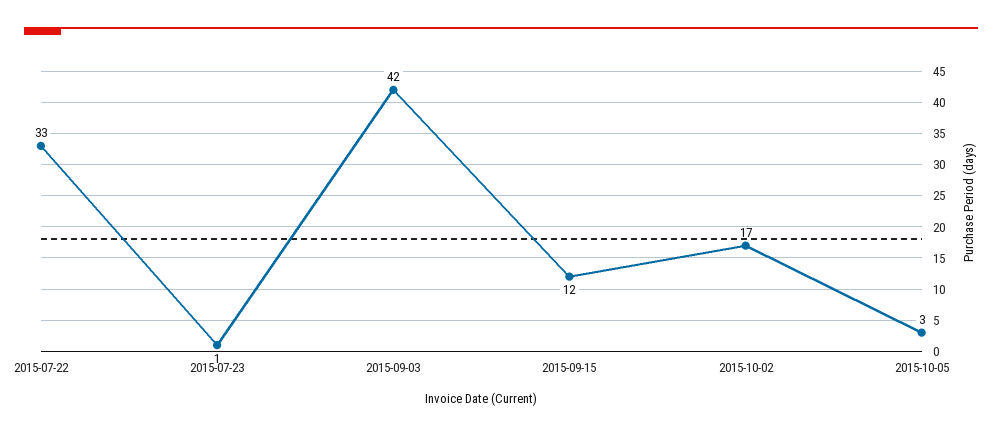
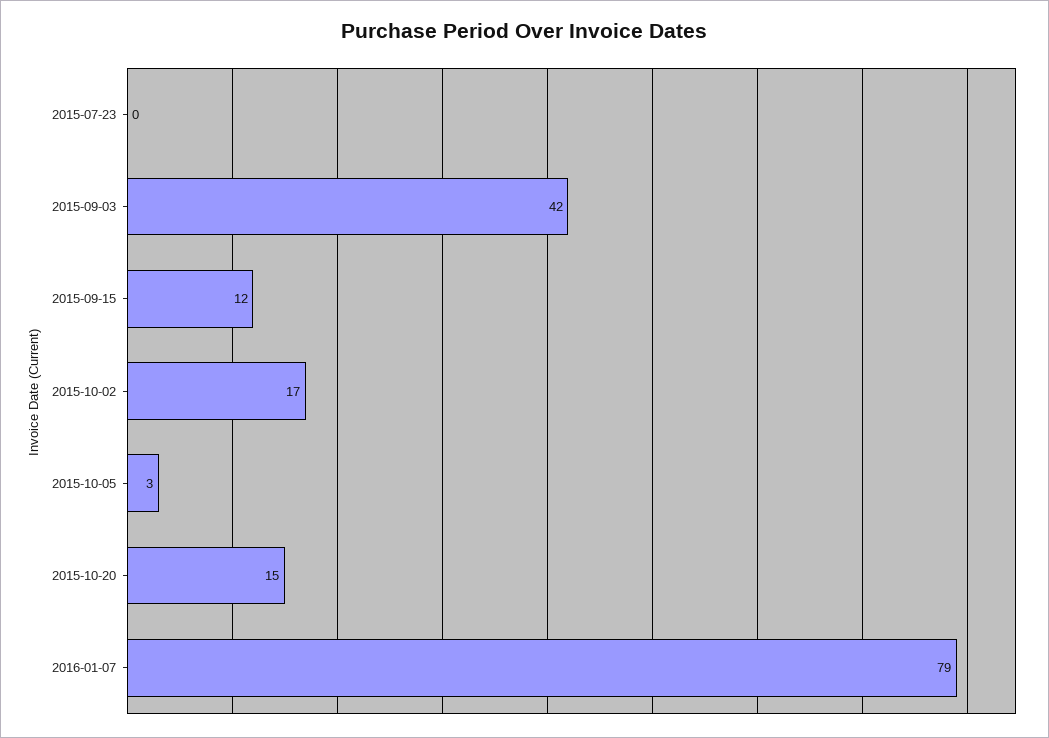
2015-07-22: 33 -> none
2015-07-23: 1 -> 0
2015-10-20: none -> 15
2016-01-07: none -> 79

